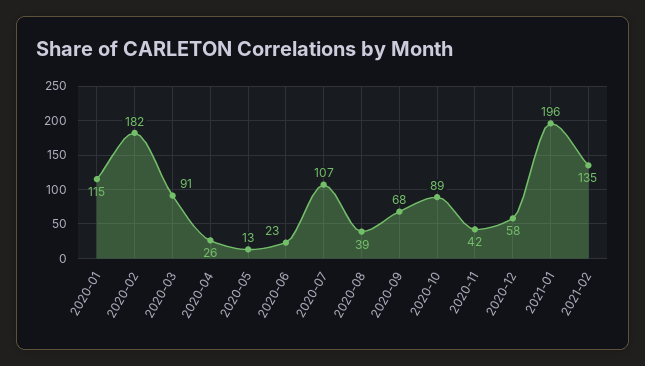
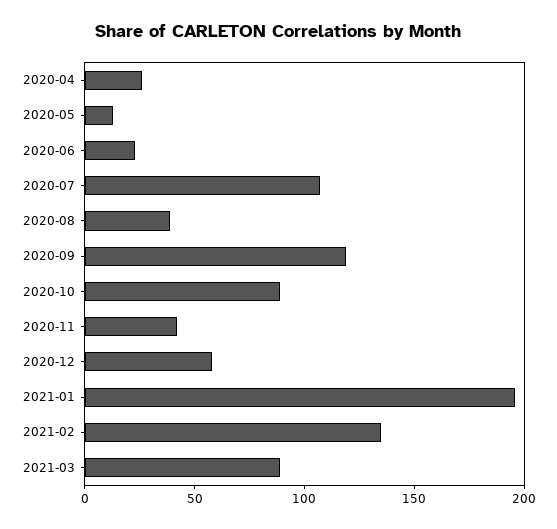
2020-01: 115 -> none
2020-02: 182 -> none
2020-03: 91 -> none
2020-09: 68 -> 120
2021-03: none -> 90

